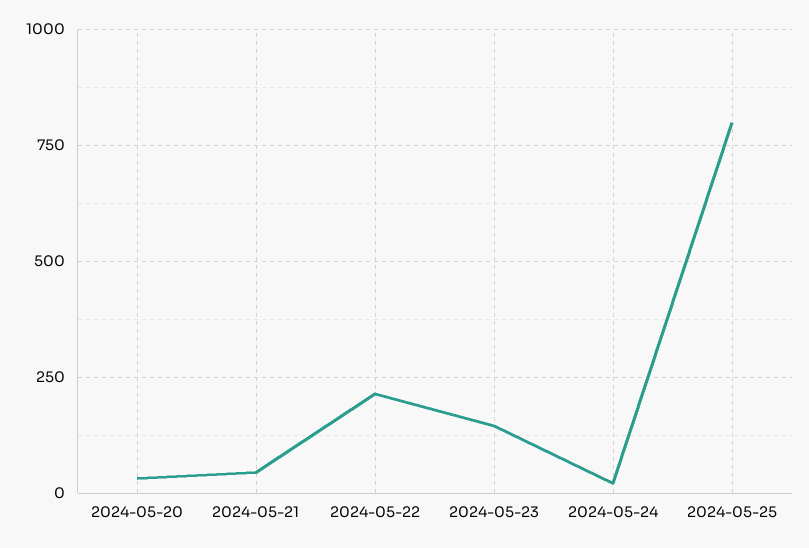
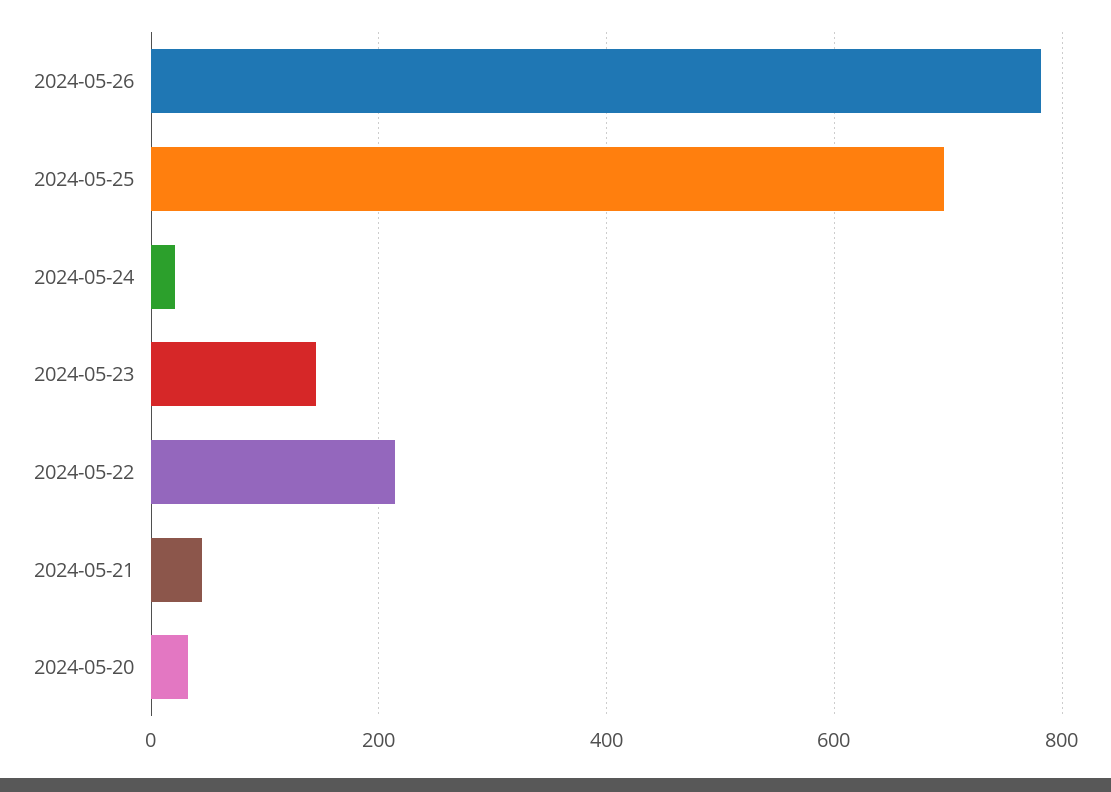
2024-05-25: 800 -> 700
2024-05-26: none -> 780

